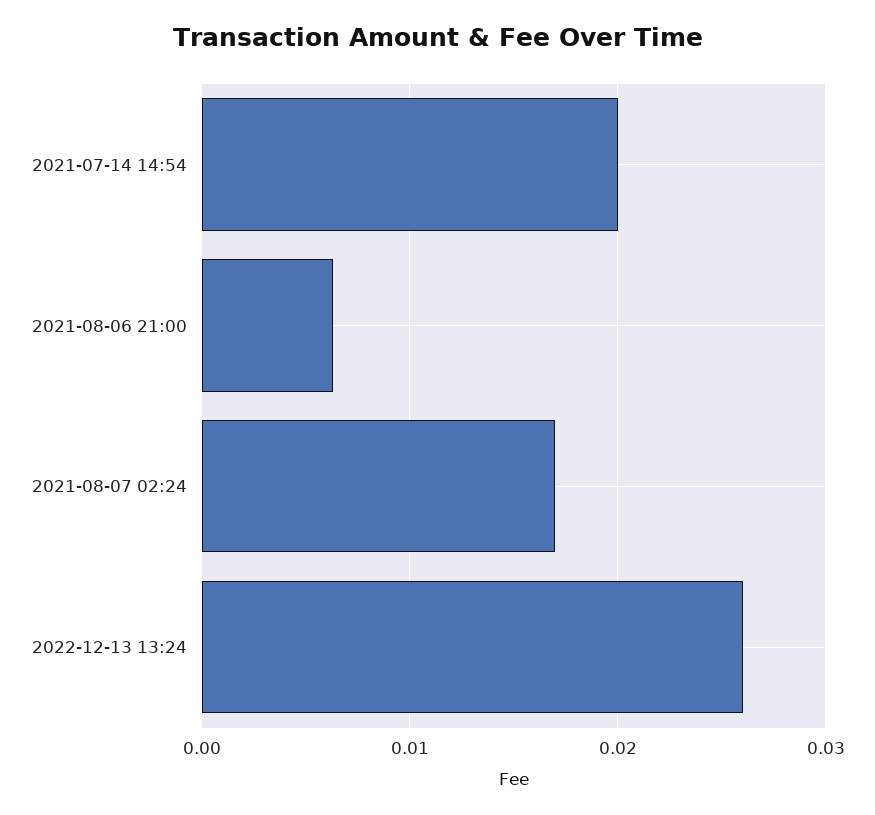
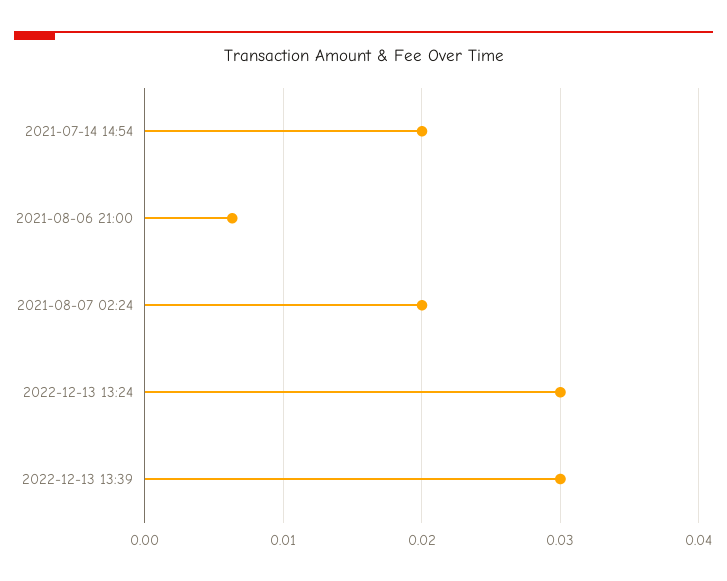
2021-08-07 02:24: 0.017 -> 0.02
2022-12-13 13:24: 0.026 -> 0.03
2022-12-13 13:39: none -> 0.03

